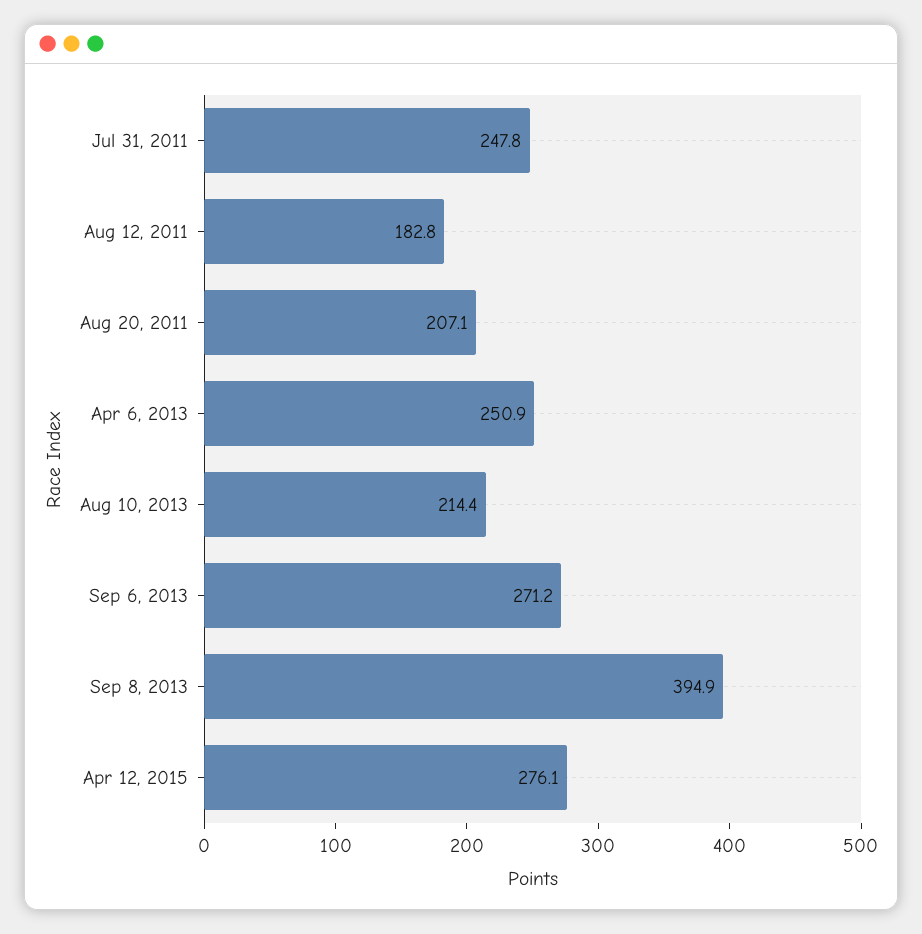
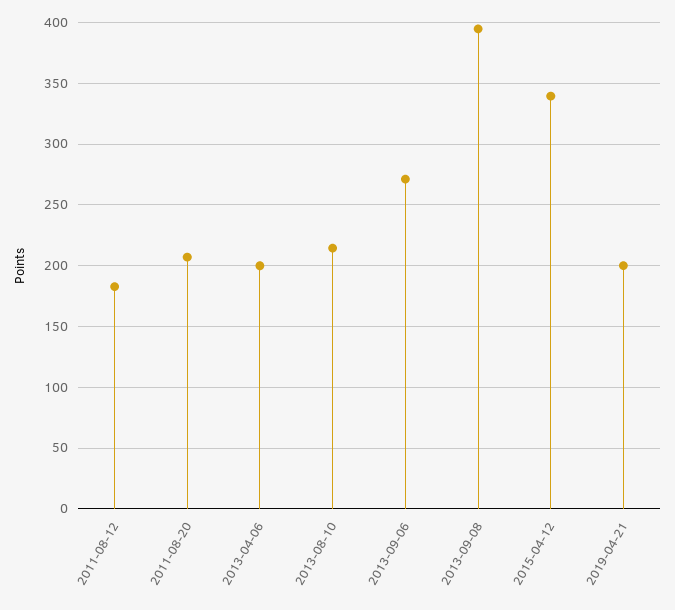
Jul 31, 2011: 247.8 -> none
Apr 6, 2013: 250.9 -> 200
Apr 12, 2015: 276.1 -> 340
2019-04-21: none -> 200

